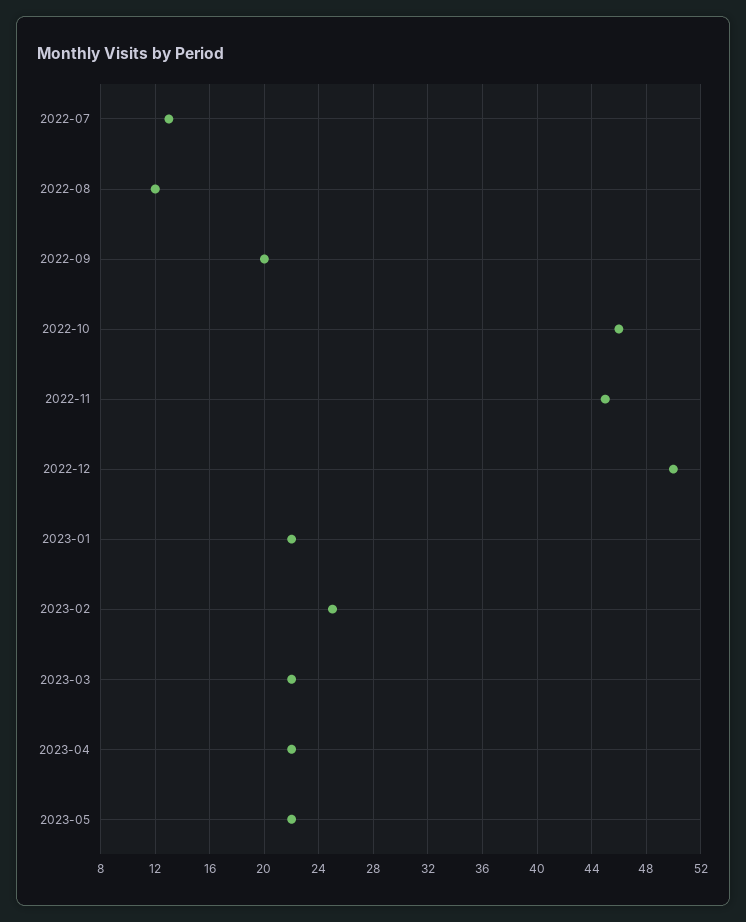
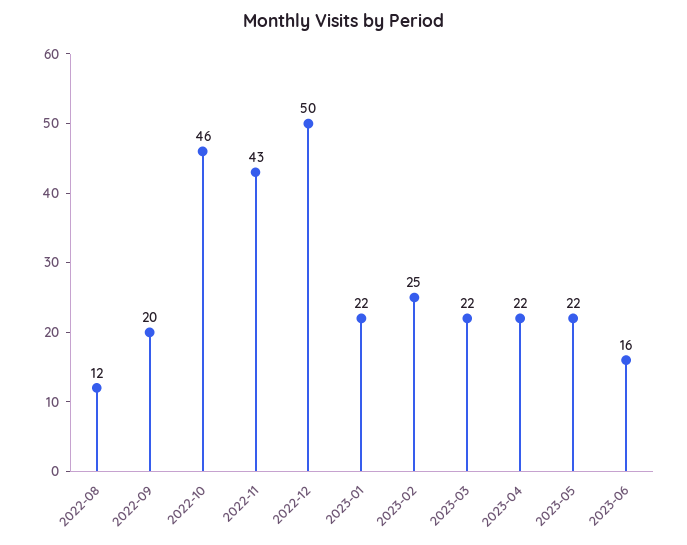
2022-07: 13 -> none
2022-11: 45 -> 43
2023-06: none -> 16

